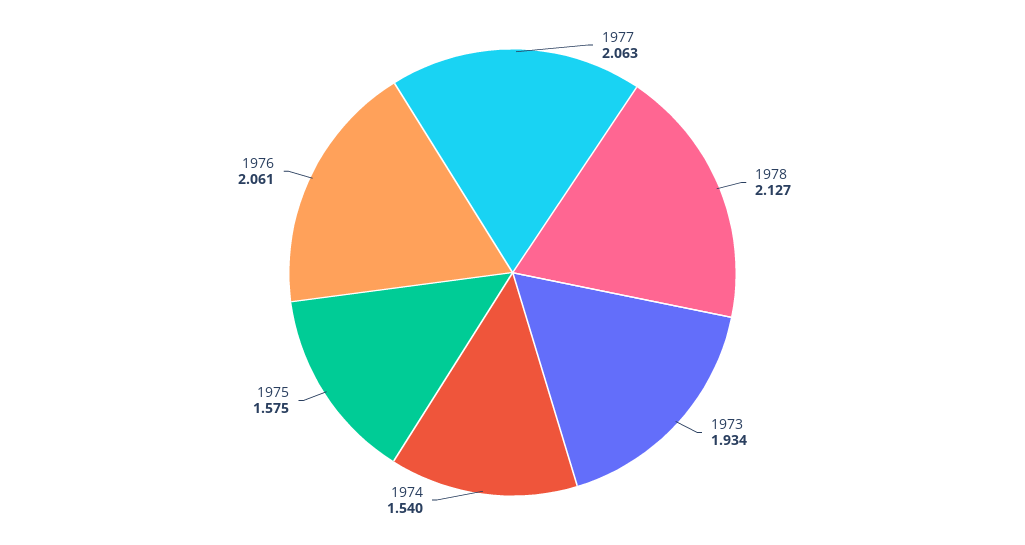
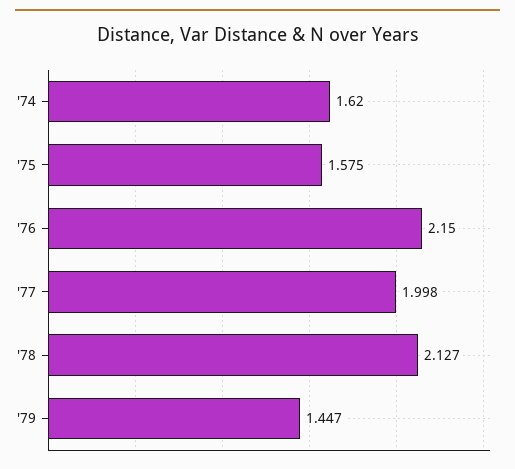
1977: 2.063 -> 1.998
1973: 1.934 -> none
1974: 1.54 -> 1.62
1976: 2.061 -> 2.15
'79: none -> 1.447

